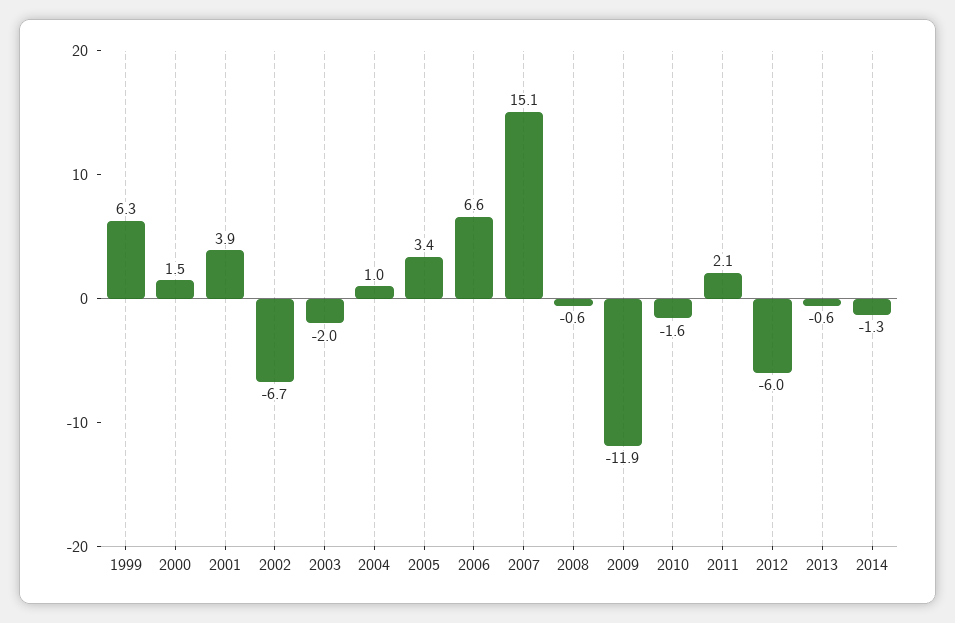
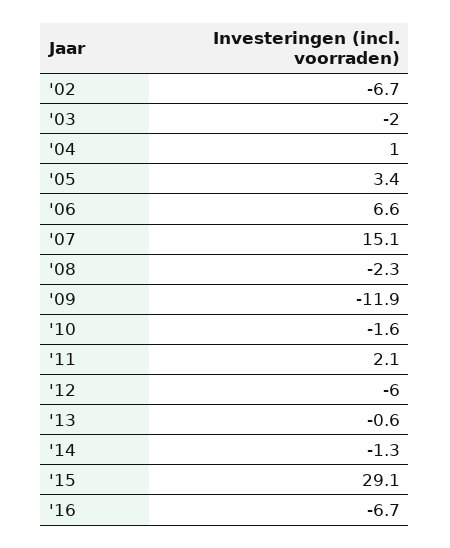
1999: 6.3 -> none
2000: 1.5 -> none
2001: 3.9 -> none
2008: -0.6 -> -2.3
'15: none -> 29.1
'16: none -> -6.7

